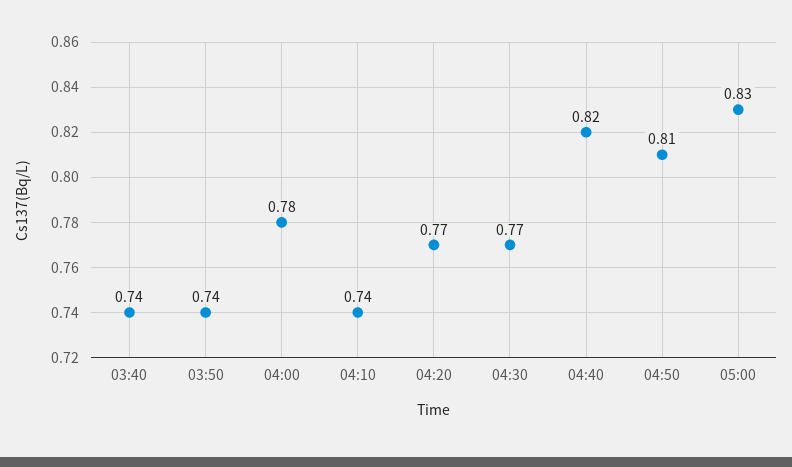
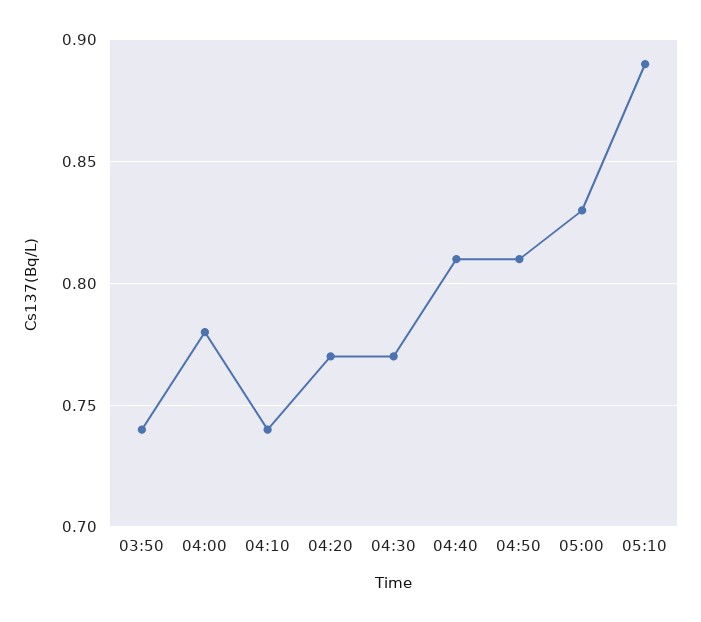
03:40: 0.74 -> none
04:40: 0.82 -> 0.81
05:10: none -> 0.89

